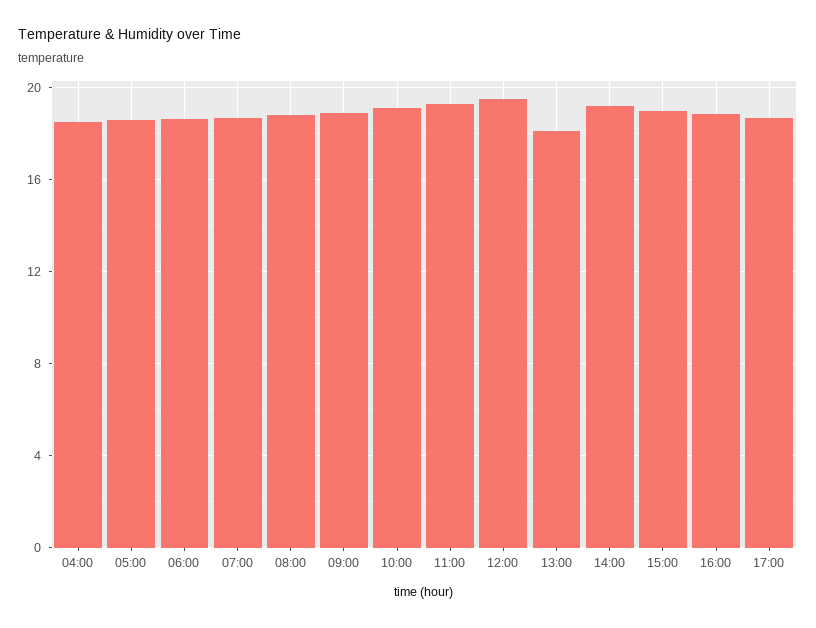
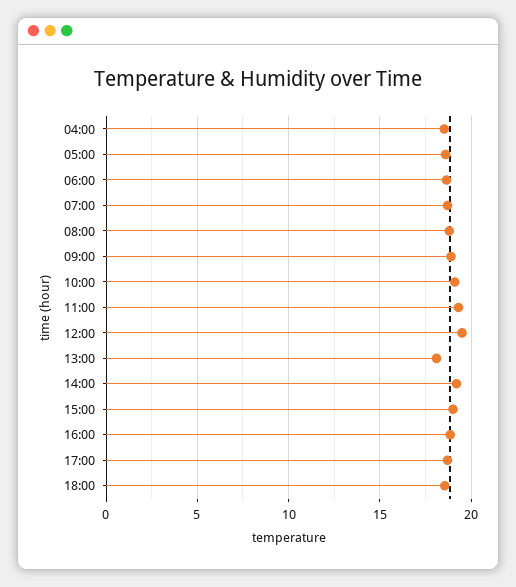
18:00: none -> 18.5

